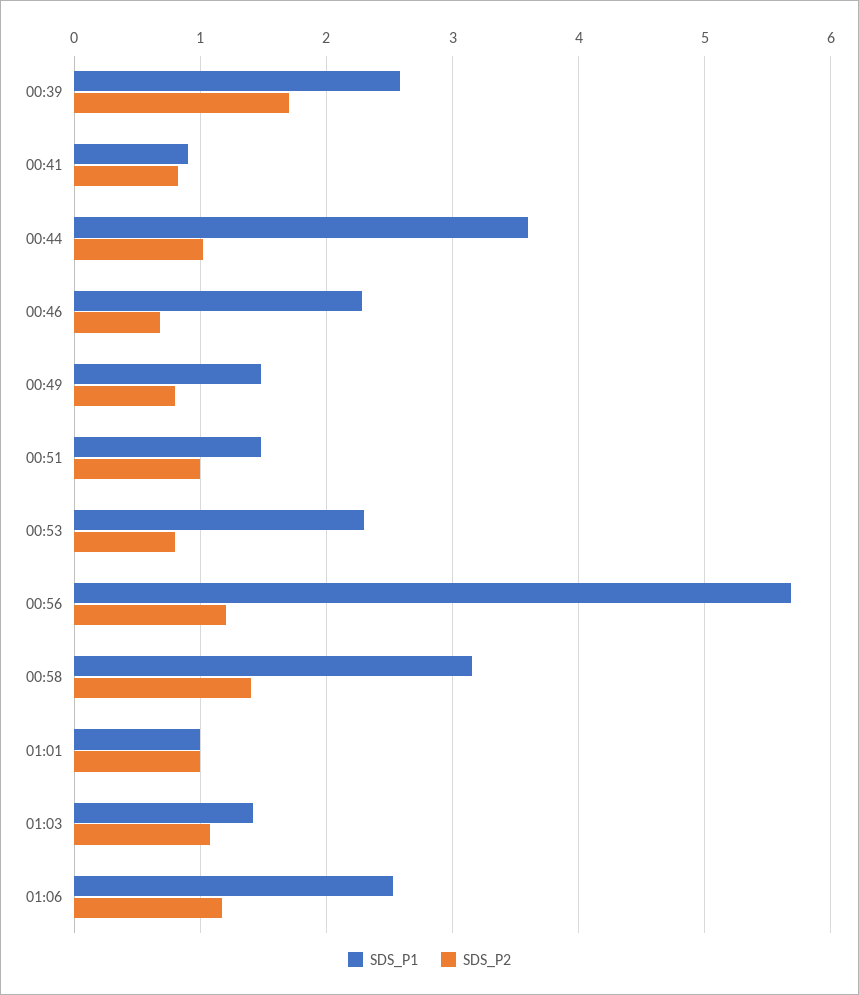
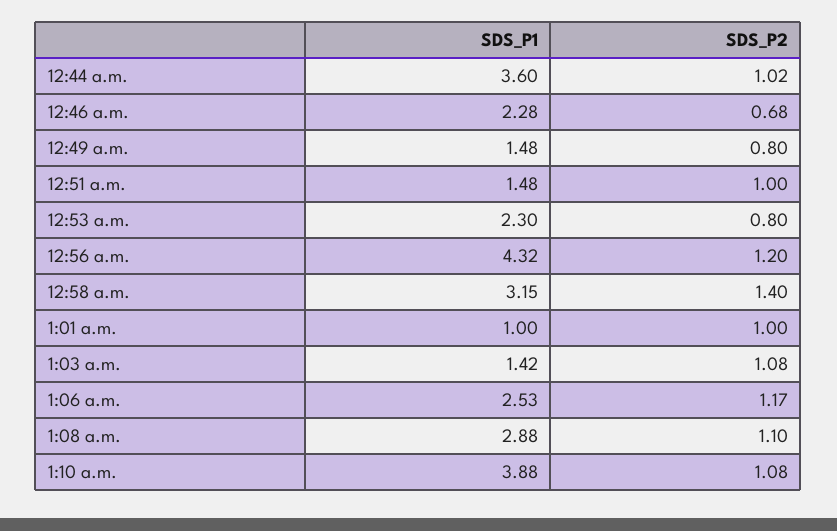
SDS_P1, 00:39: 2.6 -> none
SDS_P2, 00:39: 1.7 -> none
SDS_P1, 00:41: 0.9 -> none
SDS_P2, 00:41: 0.8 -> none
SDS_P1, 00:56: 5.7 -> 4.32
SDS_P1, 1:08 a.m.: none -> 2.88
SDS_P2, 1:08 a.m.: none -> 1.1
SDS_P1, 1:10 a.m.: none -> 3.88
SDS_P2, 1:10 a.m.: none -> 1.08

